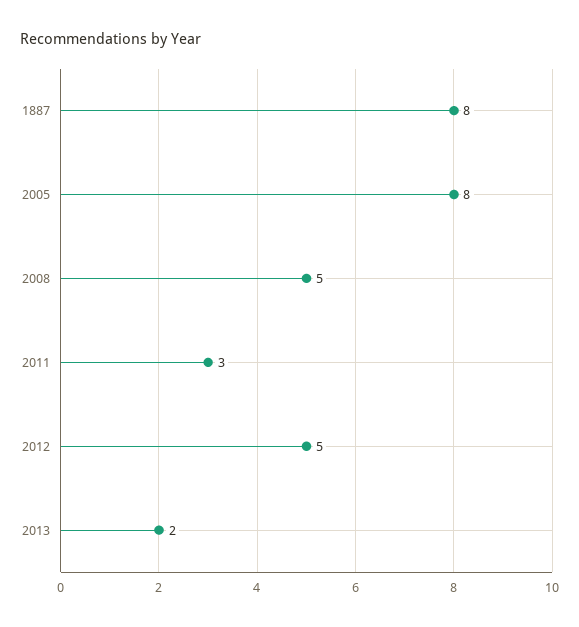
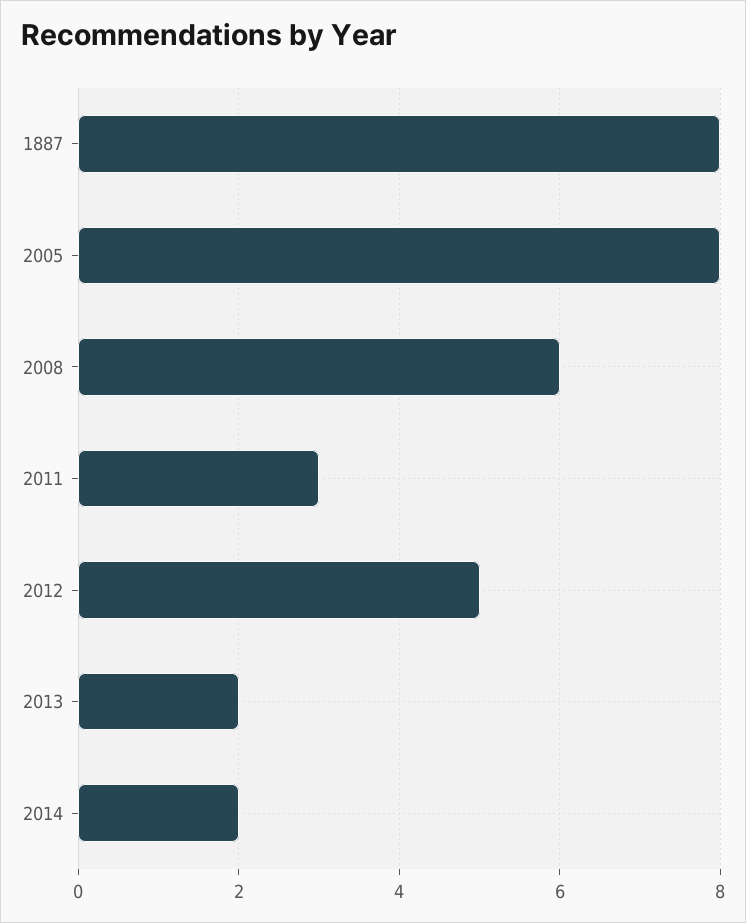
2008: 5 -> 6
2014: none -> 2

